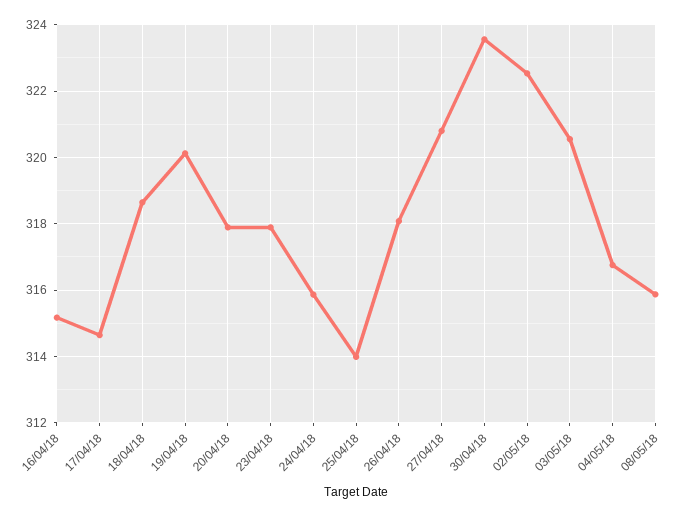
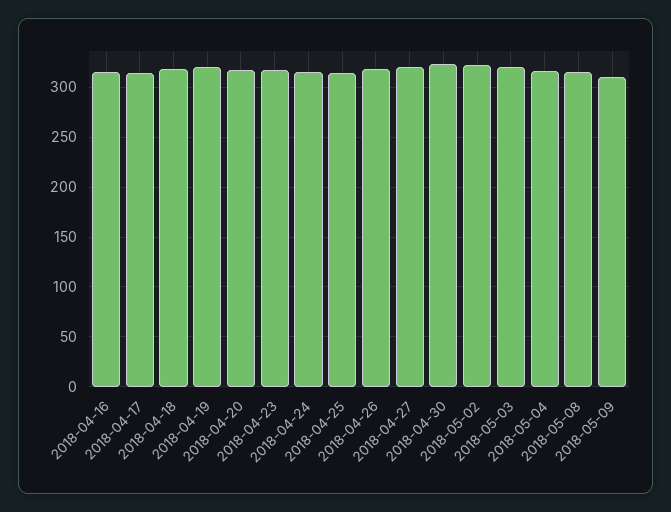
2018-05-09: none -> 310

